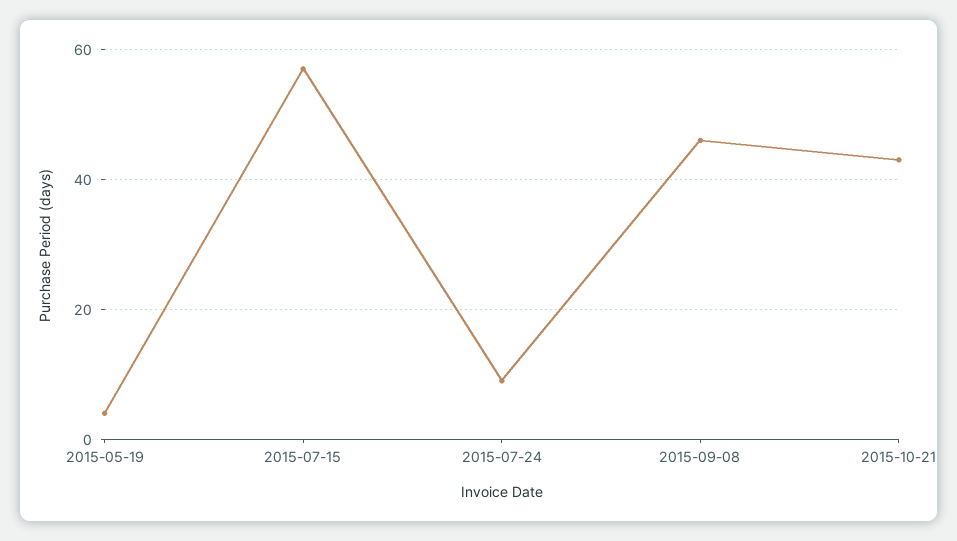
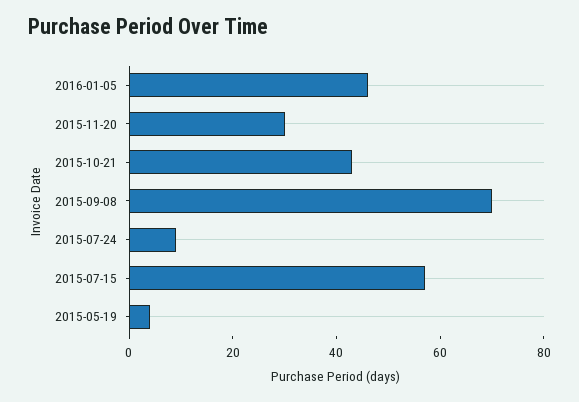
2015-09-08: 45 -> 70
2016-01-05: none -> 45
2015-11-20: none -> 30

